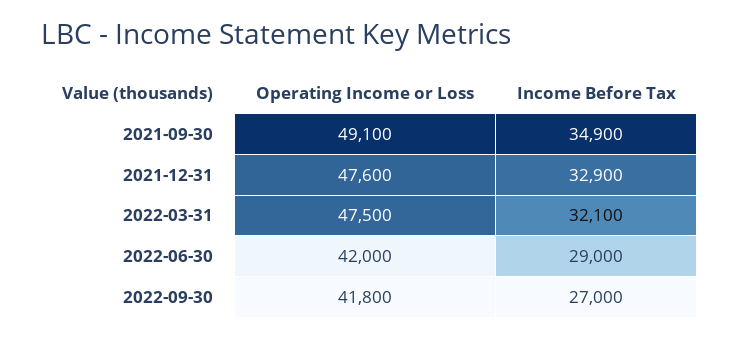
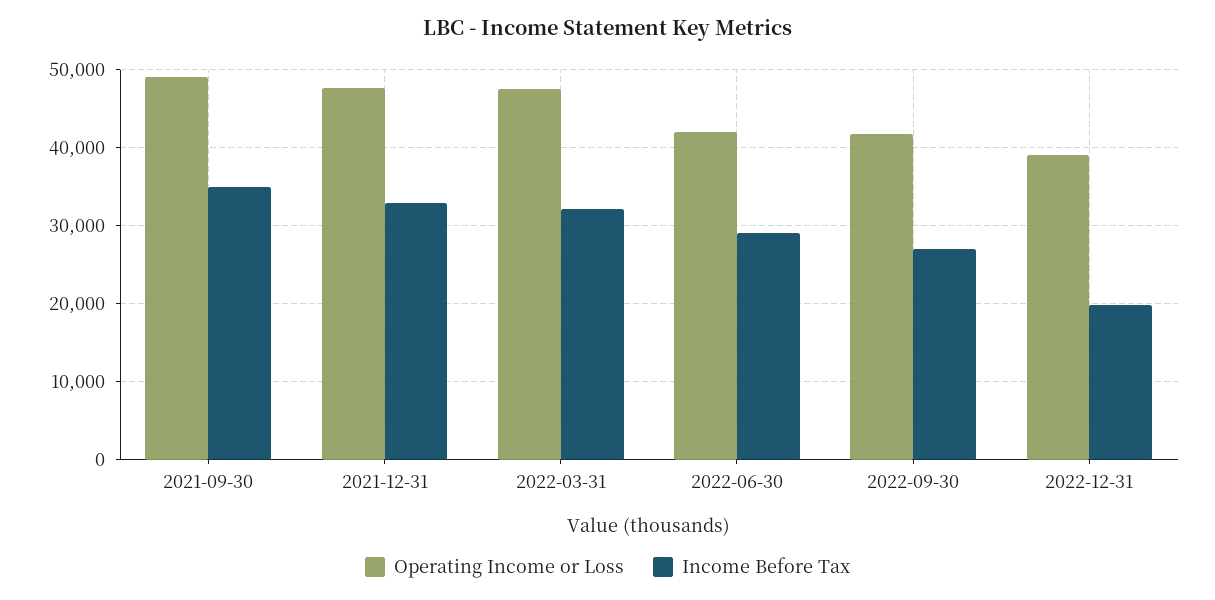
Operating Income or Loss, 2022-12-31: none -> 39000
Income Before Tax, 2022-12-31: none -> 20000

